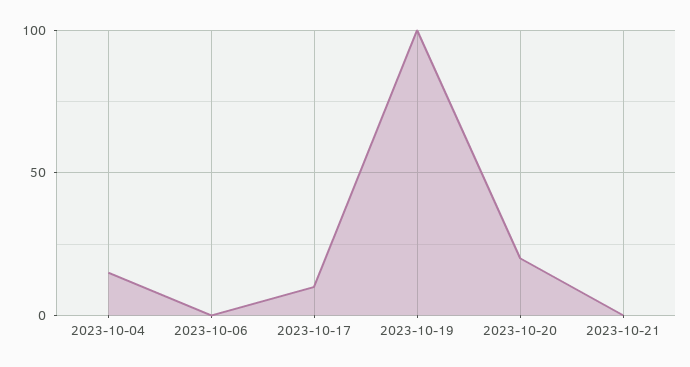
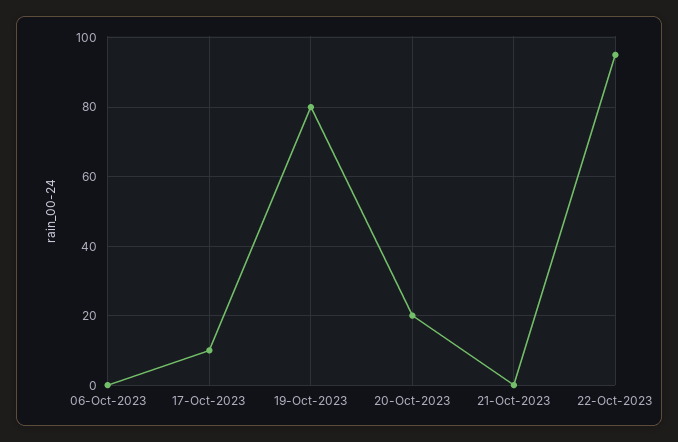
2023-10-04: 15 -> none
2023-10-19: 100 -> 80
22-Oct-2023: none -> 95

